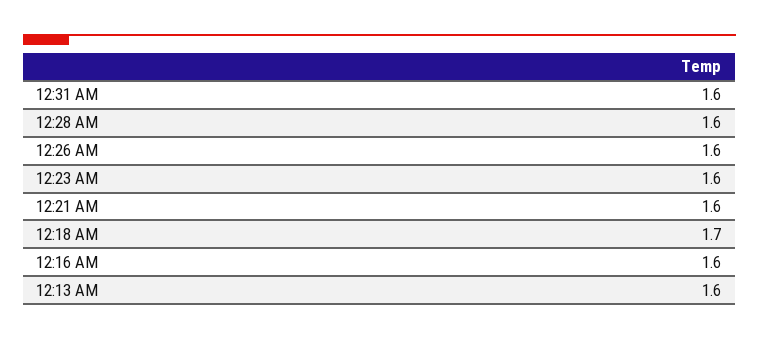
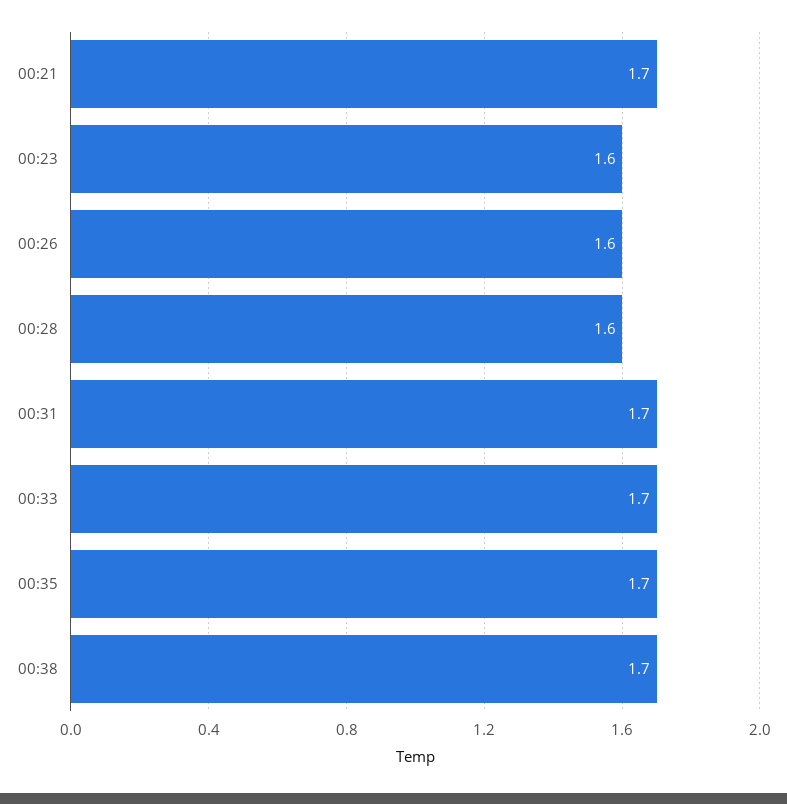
12:31 AM: 1.6 -> 1.7
12:21 AM: 1.6 -> 1.7
12:18 AM: 1.7 -> none
12:16 AM: 1.6 -> none
12:13 AM: 1.6 -> none
00:33: none -> 1.7
00:35: none -> 1.7
00:38: none -> 1.7

